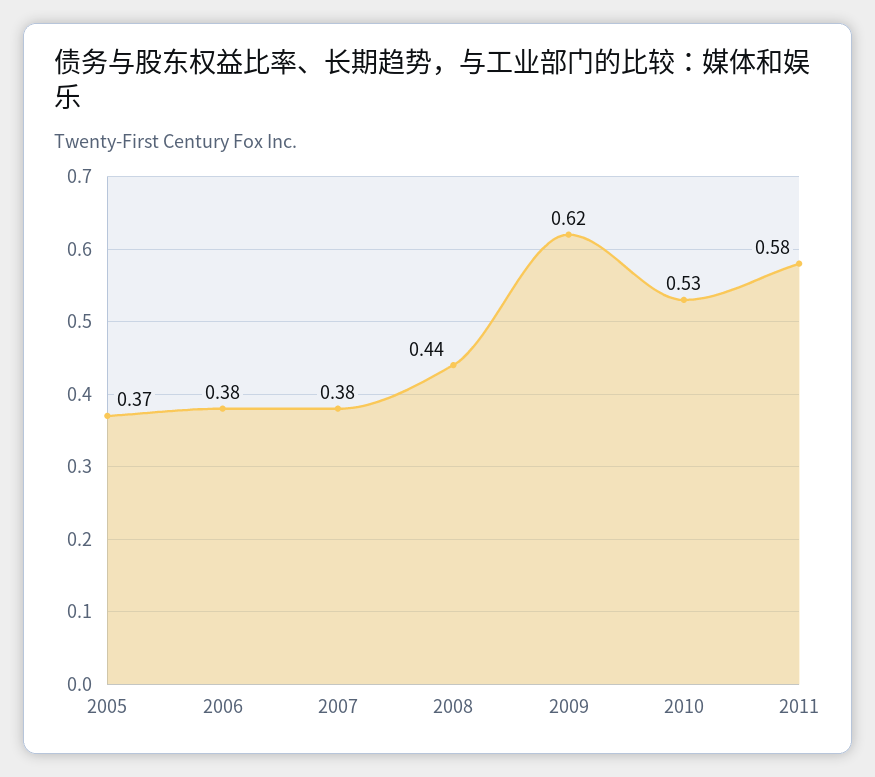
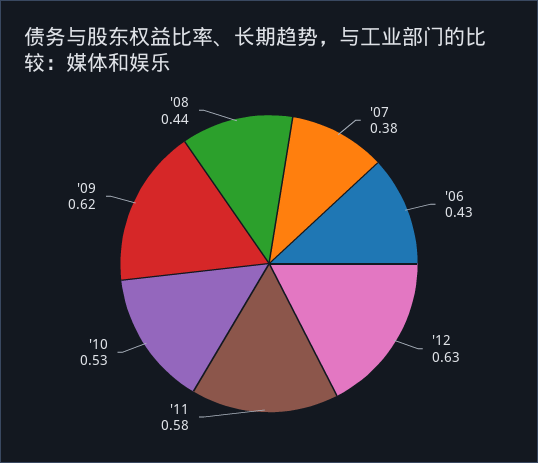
2005: 0.37 -> none
2006: 0.38 -> 0.43
'12: none -> 0.63

